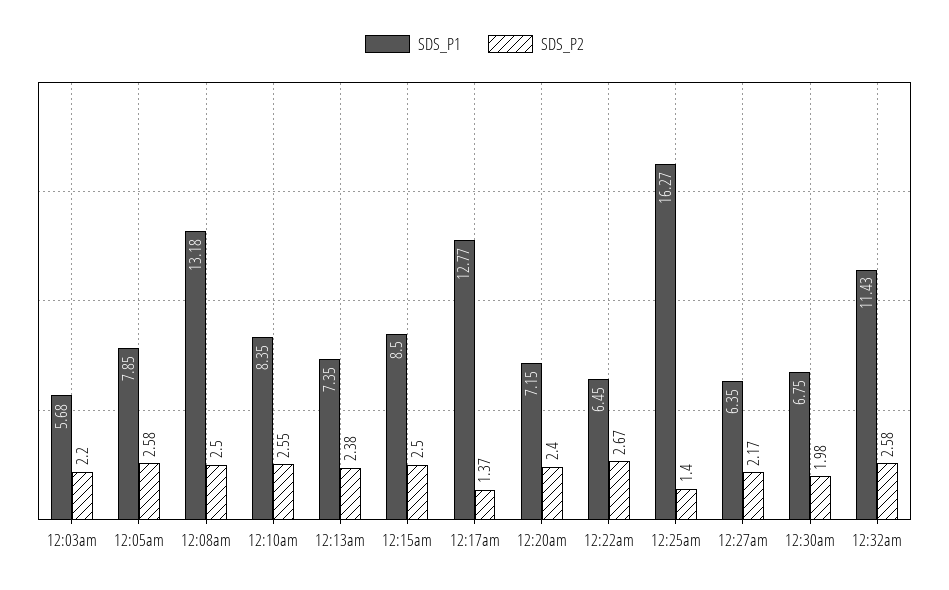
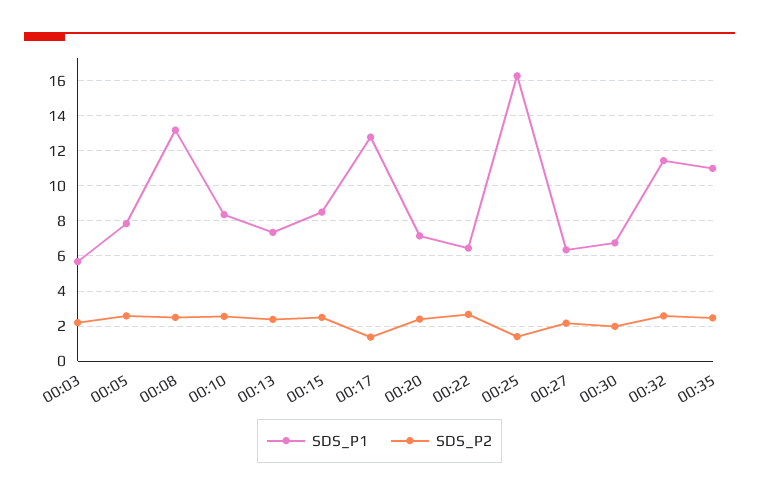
SDS_P1, 00:35: none -> 11
SDS_P2, 00:35: none -> 2.5

